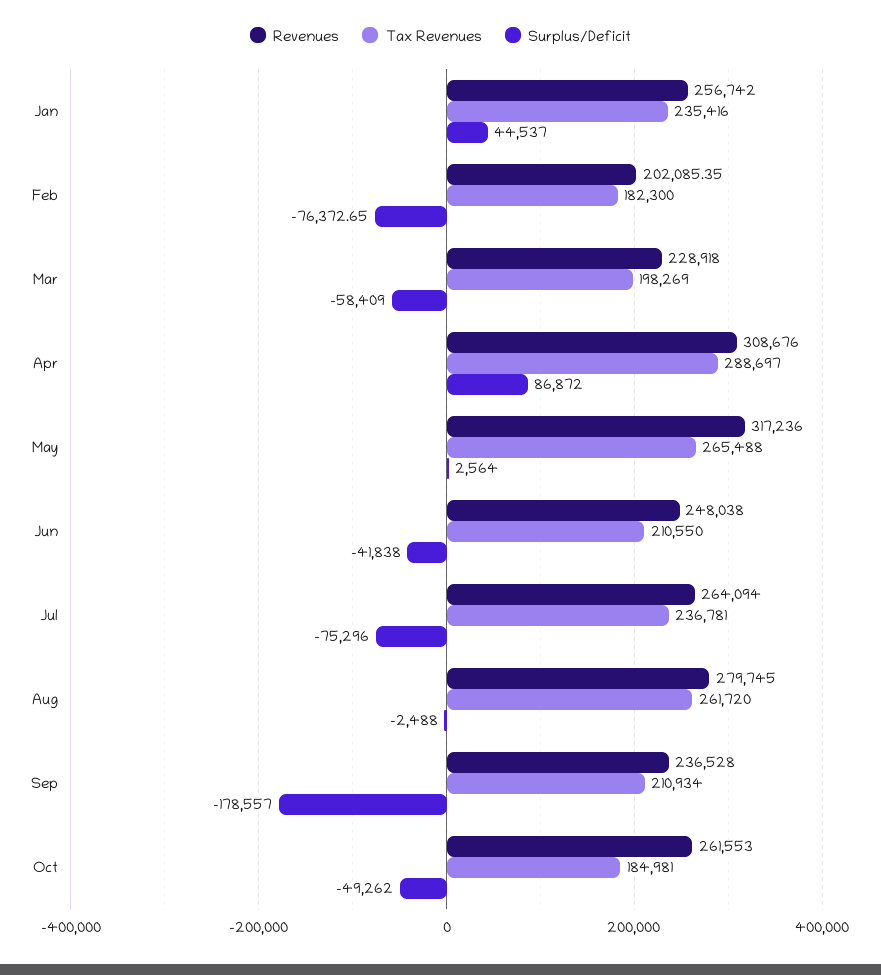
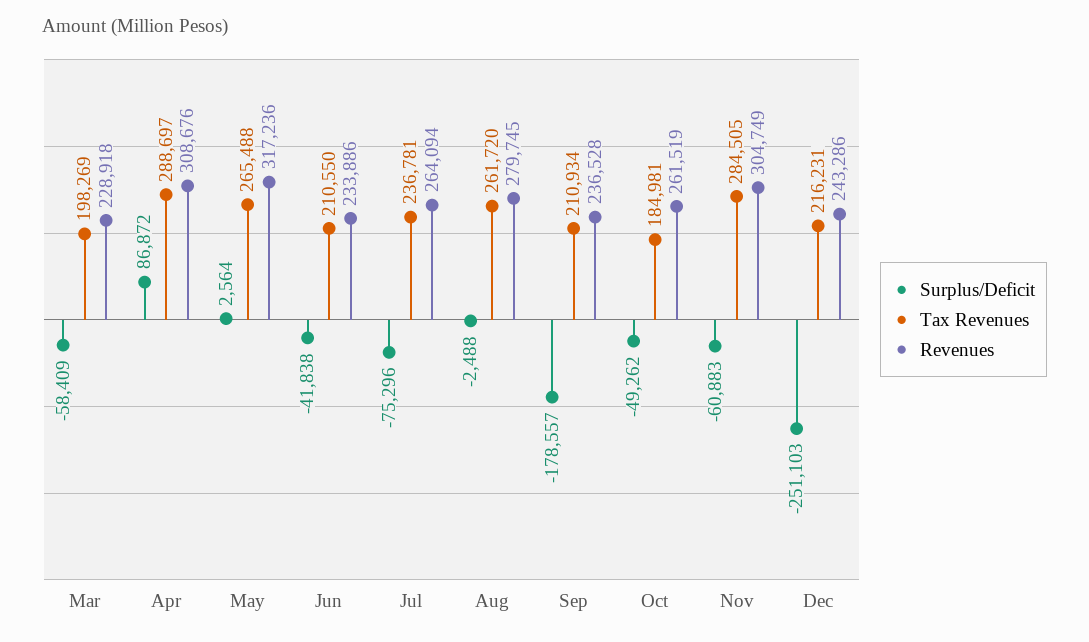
Revenues, Jan: 256742 -> none
Tax Revenues, Jan: 235416 -> none
Surplus/Deficit, Jan: 44537 -> none
Revenues, Feb: 202085.35 -> none
Tax Revenues, Feb: 182300 -> none
Surplus/Deficit, Feb: -76372.65 -> none
Revenues, Jun: 248038 -> 233886
Revenues, Oct: 261553 -> 261519
Surplus/Deficit, Nov: none -> -60883
Tax Revenues, Nov: none -> 284505
Revenues, Nov: none -> 304749
Surplus/Deficit, Dec: none -> -251103
Tax Revenues, Dec: none -> 216231
Revenues, Dec: none -> 243286

